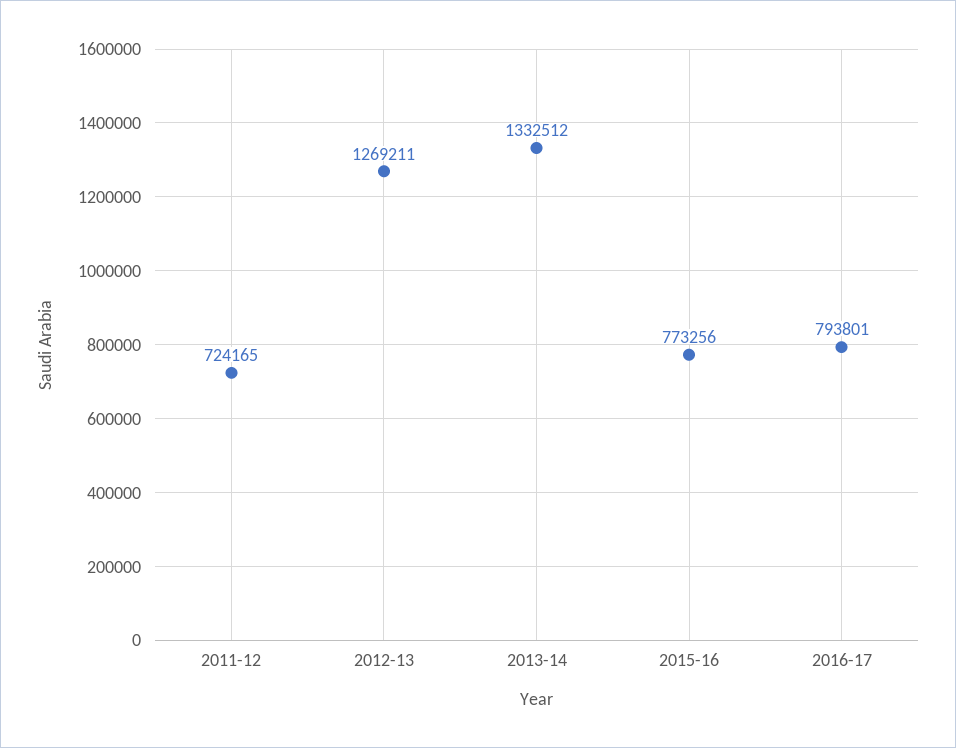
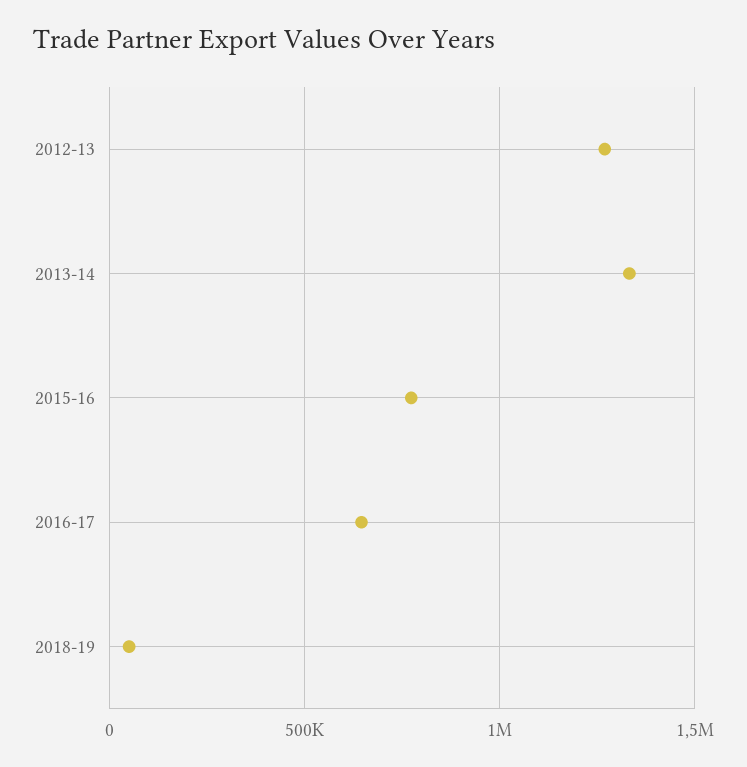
2011-12: 724165 -> none
2016-17: 793801 -> 650000
2018-19: none -> 50000

